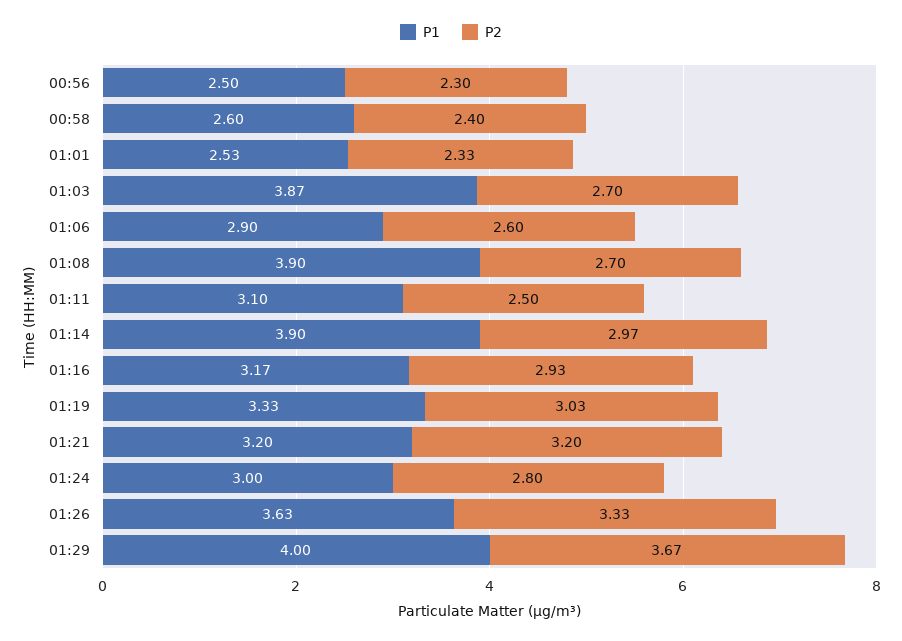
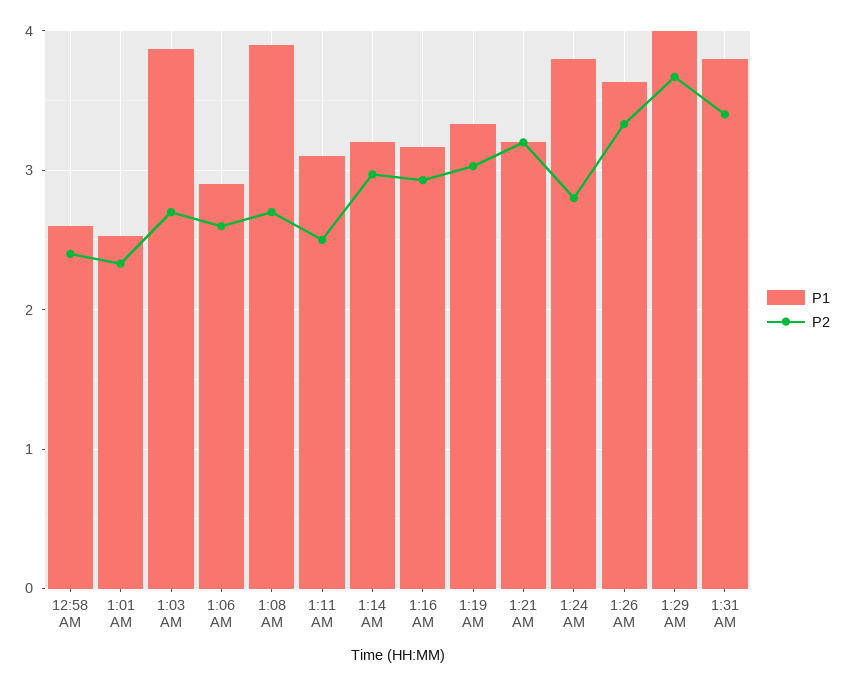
P1, 00:56: 2.5 -> none
P2, 00:56: 2.3 -> none
P1, 01:14: 3.9 -> 3.2
P1, 01:24: 3 -> 3.8
P1, 1:31 AM: none -> 3.8
P2, 1:31 AM: none -> 3.4

